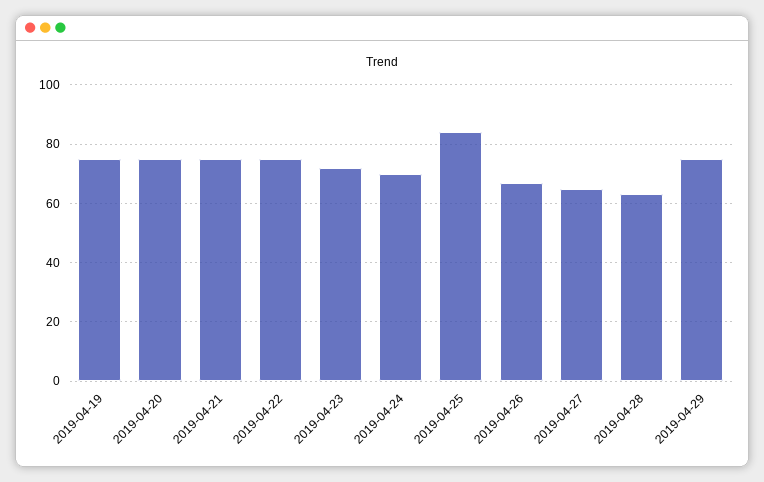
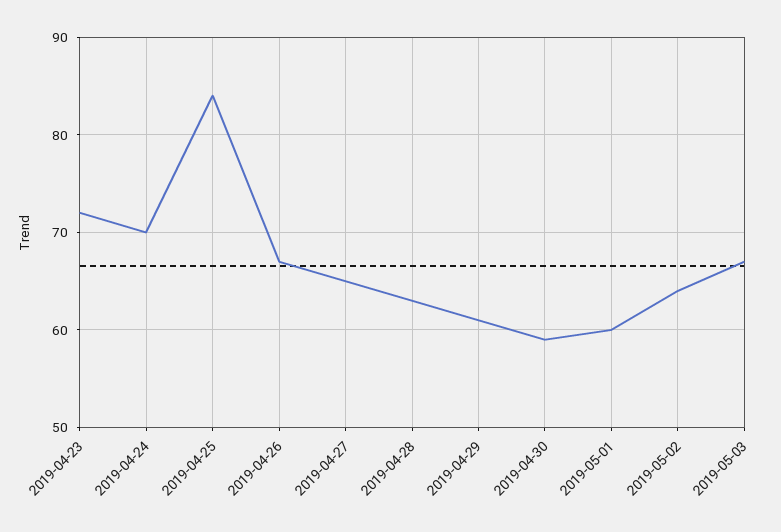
2019-04-19: 75 -> none
2019-04-20: 75 -> none
2019-04-21: 75 -> none
2019-04-22: 75 -> none
2019-04-29: 75 -> 61
2019-04-30: none -> 59
2019-05-01: none -> 60
2019-05-02: none -> 64
2019-05-03: none -> 67

